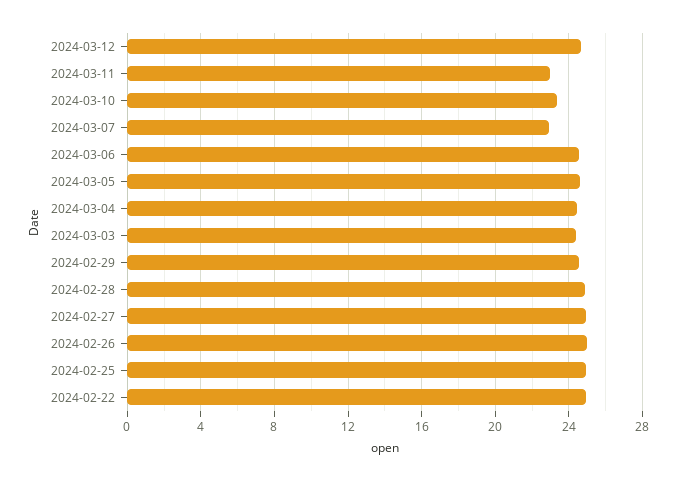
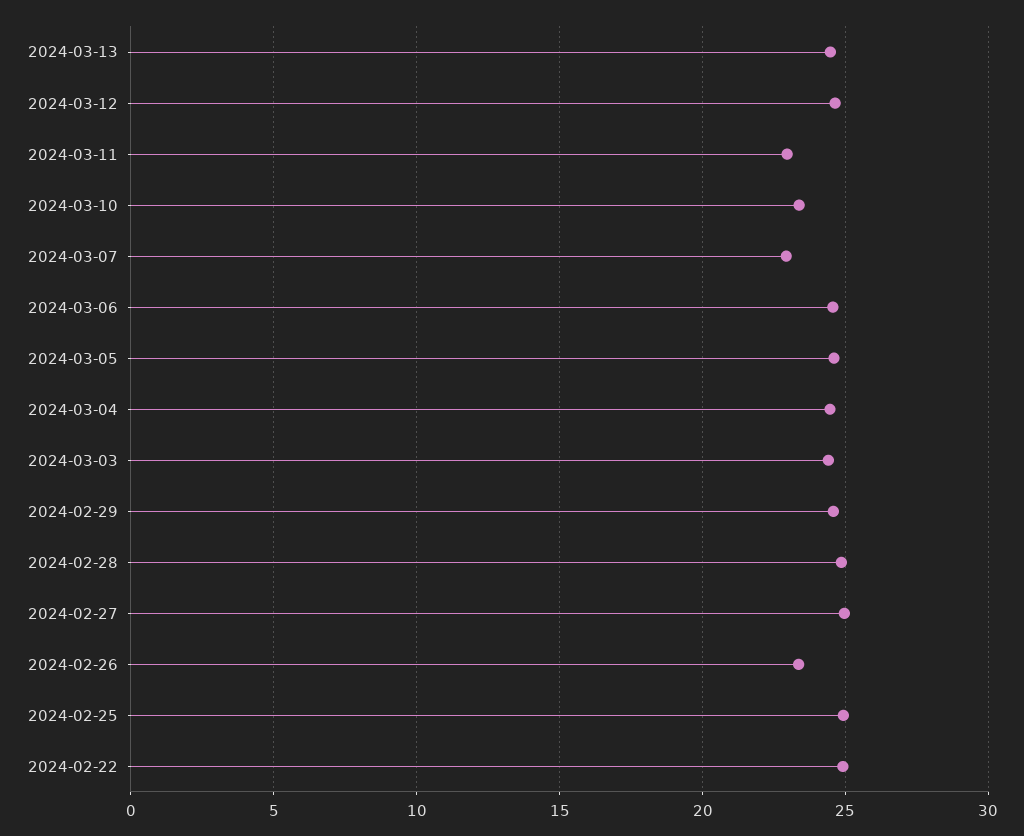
2024-02-26: 25 -> 23.5
2024-03-13: none -> 24.5

